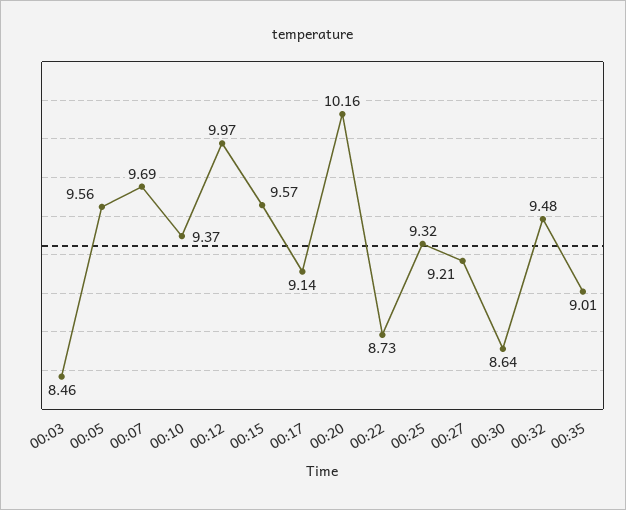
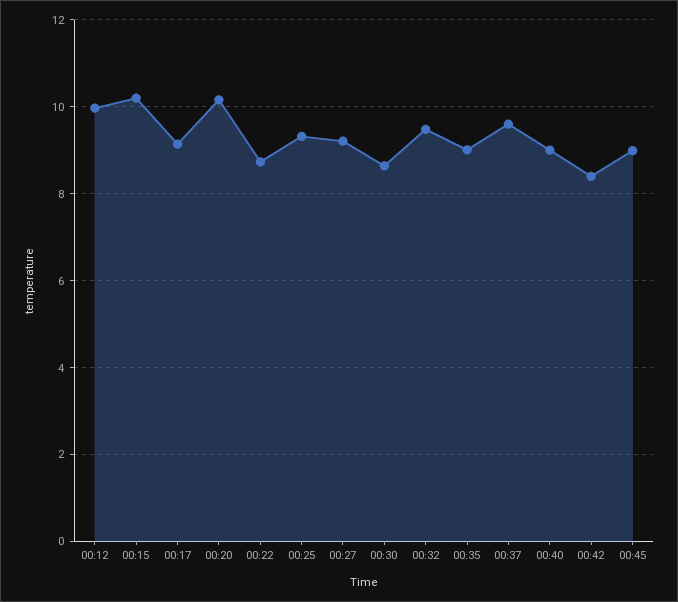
00:03: 8.46 -> none
00:05: 9.56 -> none
00:07: 9.69 -> none
00:10: 9.37 -> none
00:15: 9.57 -> 10.2
00:37: none -> 9.6
00:40: none -> 9
00:42: none -> 8.4
00:45: none -> 9

